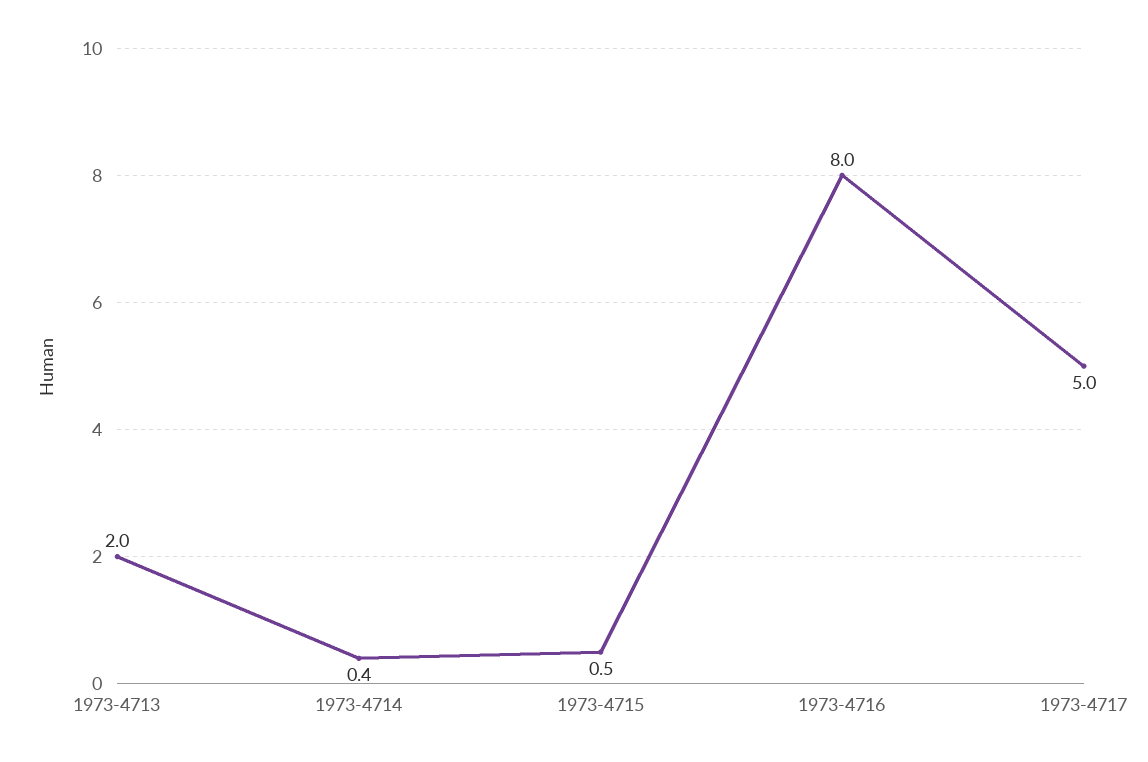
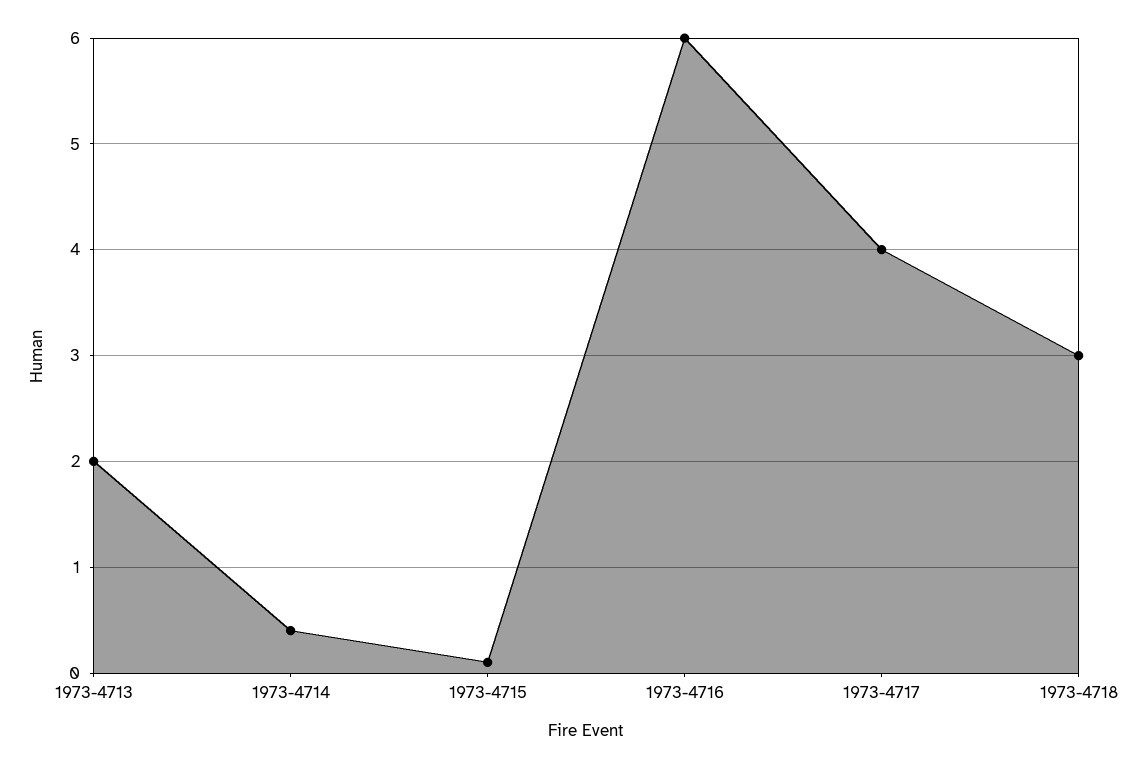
1973-4715: 0.5 -> 0.1
1973-4716: 8 -> 6
1973-4717: 5 -> 4
1973-4718: none -> 3

